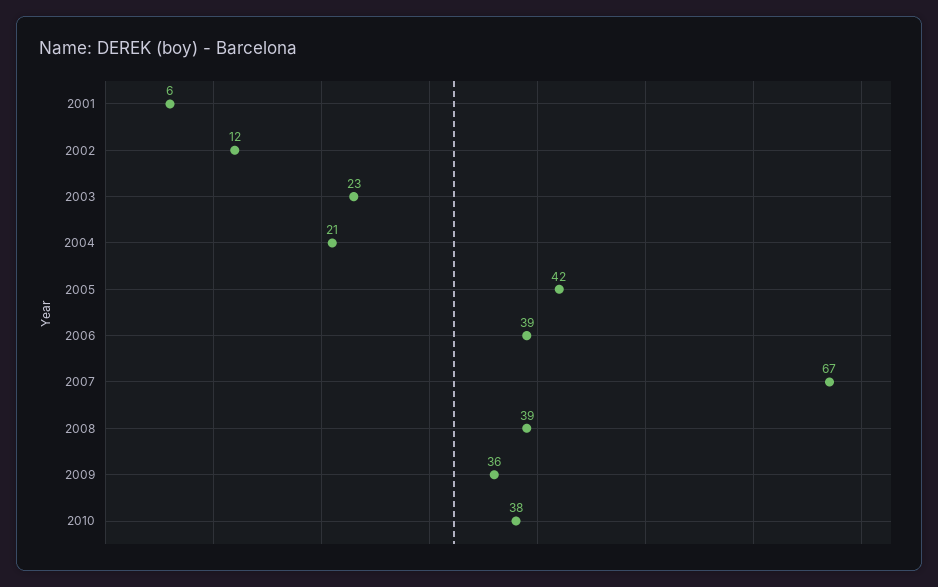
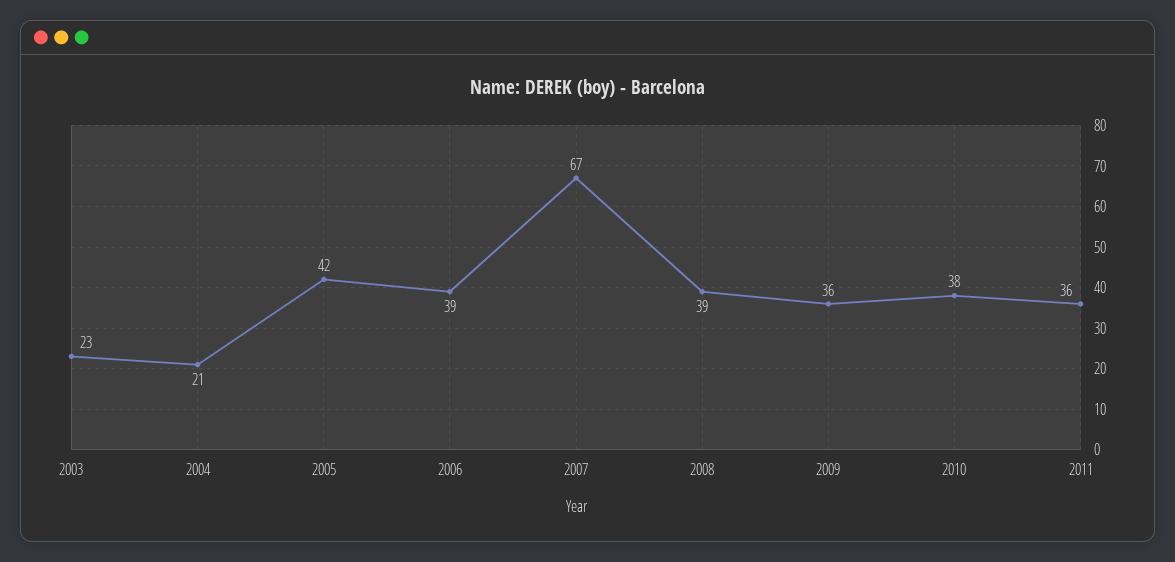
2001: 6 -> none
2002: 12 -> none
2011: none -> 36

